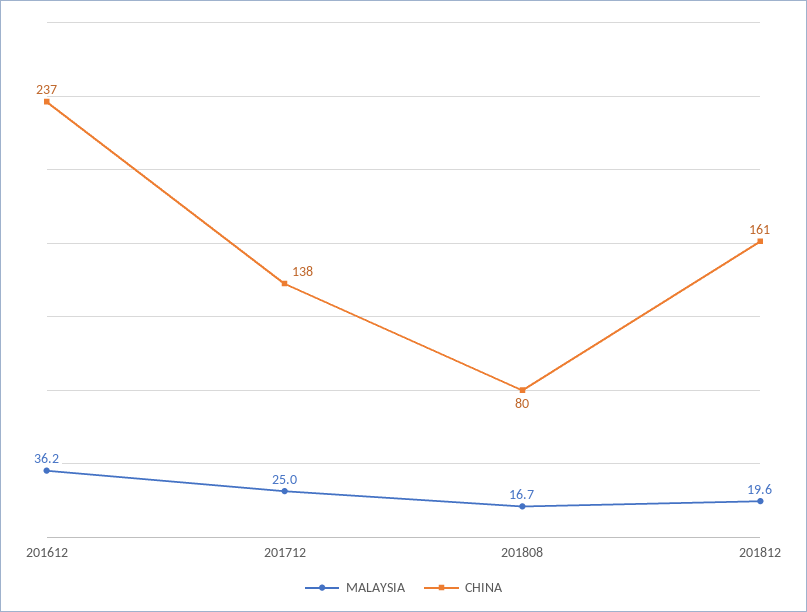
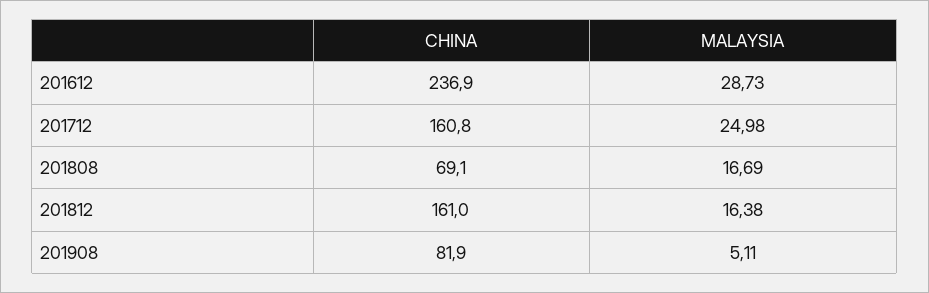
MALAYSIA, 201612: 36.2 -> 28.73
CHINA, 201712: 138 -> 160.8
CHINA, 201808: 80 -> 69.1
MALAYSIA, 201812: 19.6 -> 16.38
CHINA, 201908: none -> 81.9
MALAYSIA, 201908: none -> 5.11

